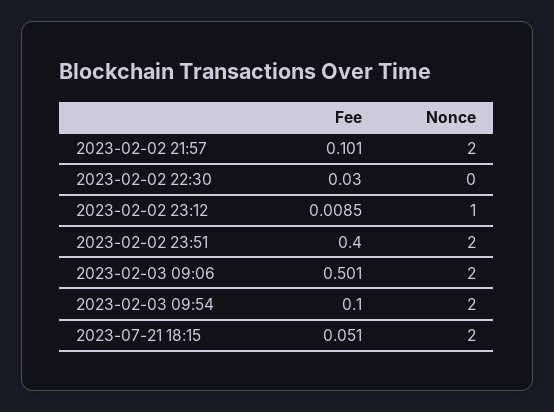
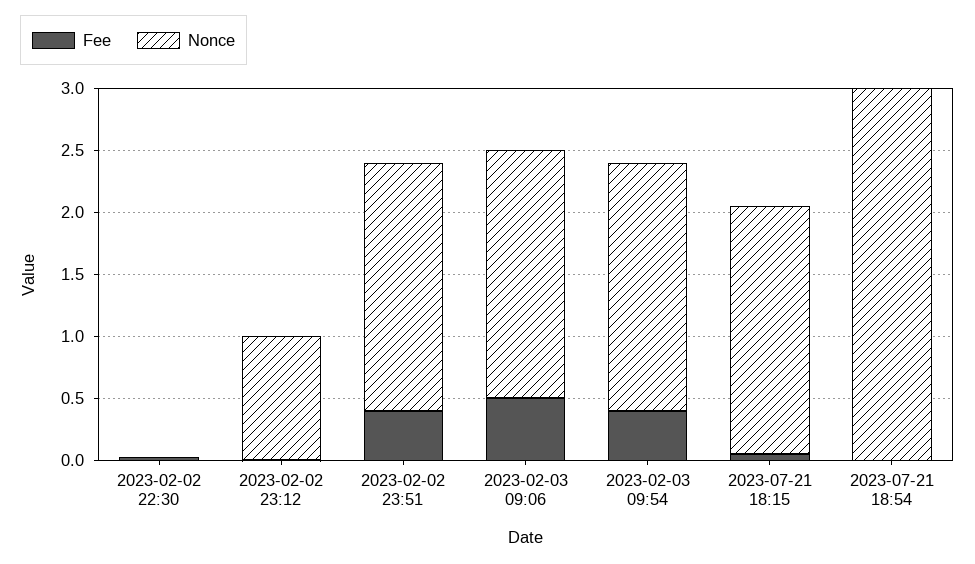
Fee, 2023-02-02 21:57: 0.101 -> none
Nonce, 2023-02-02 21:57: 2 -> none
Fee, 2023-02-03 09:54: 0.1 -> 0.4
Fee, 2023-07-21 18:54: none -> 0
Nonce, 2023-07-21 18:54: none -> 3

